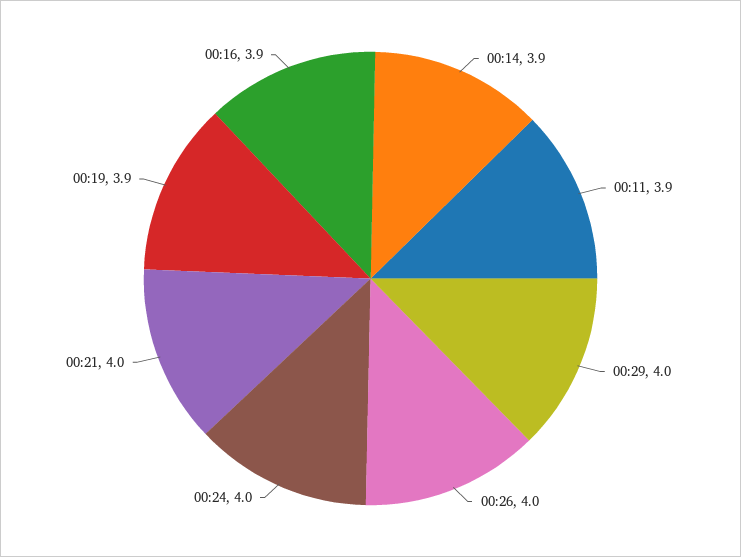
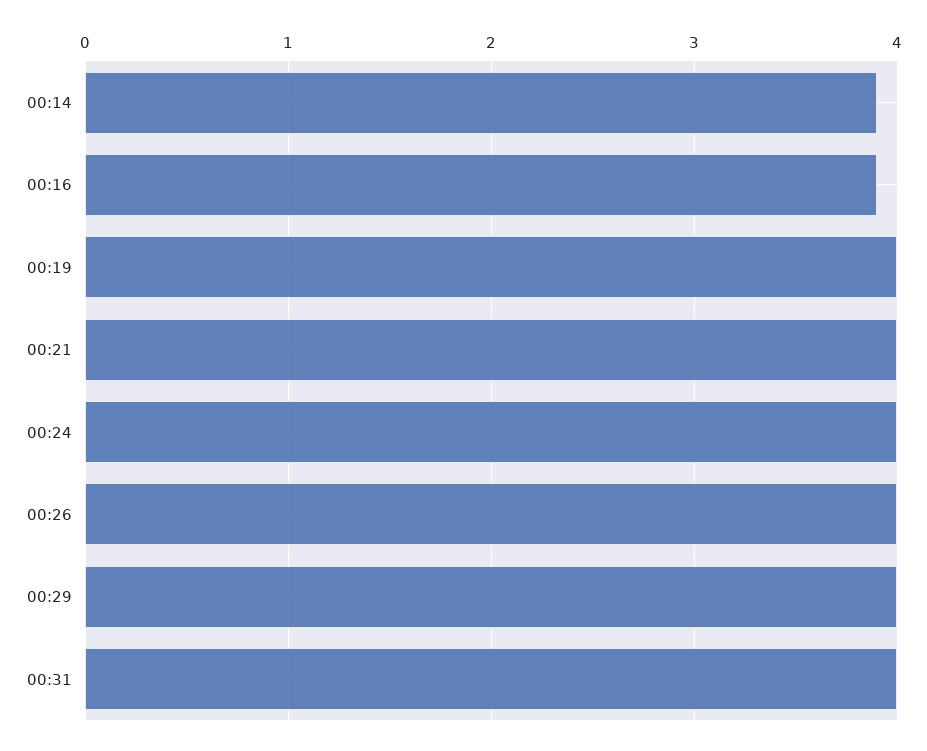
00:11: 3.9 -> none
00:19: 3.9 -> 4
00:31: none -> 4

